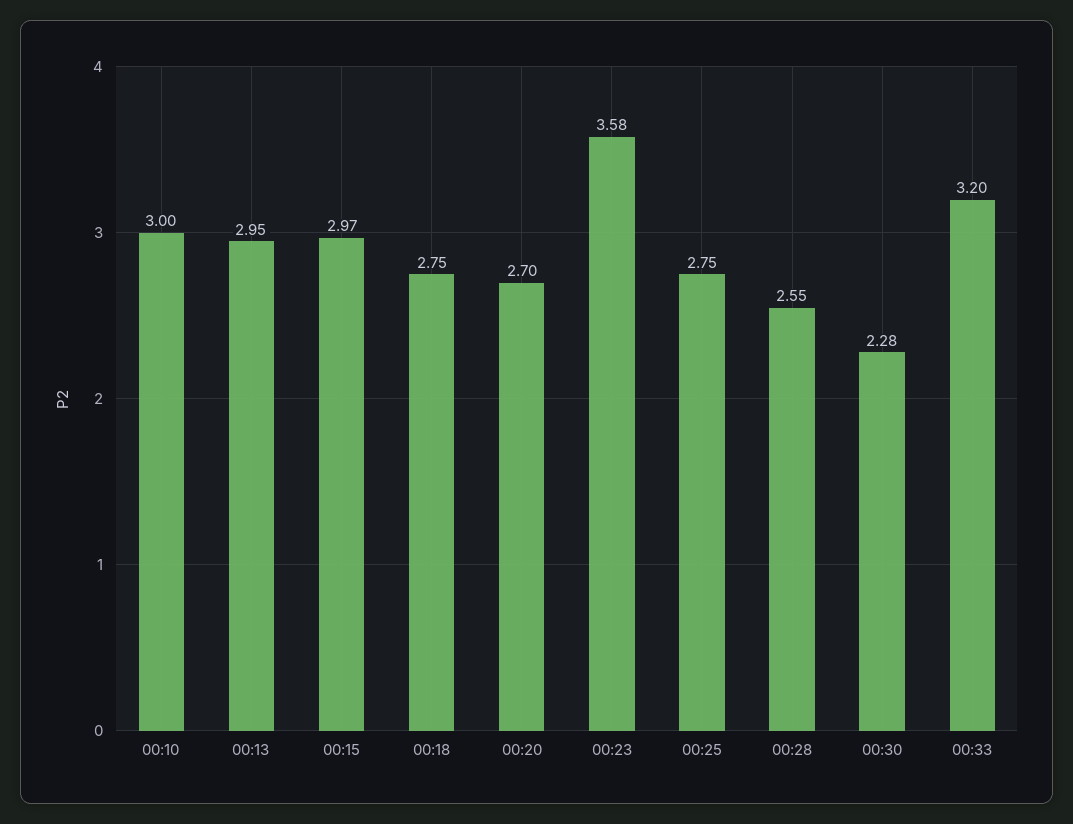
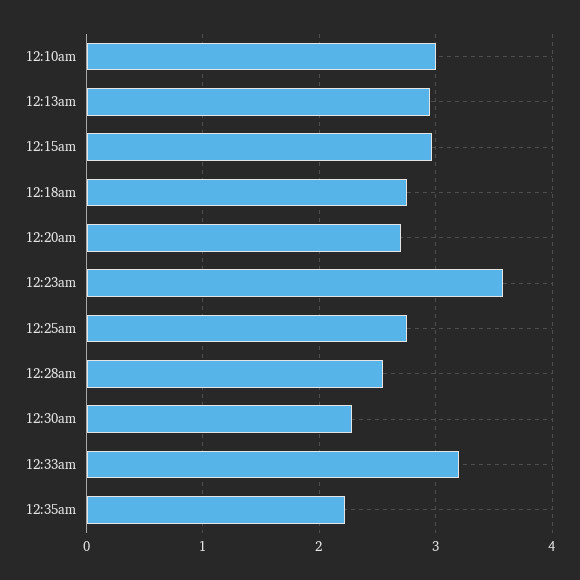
12:35am: none -> 2.2

